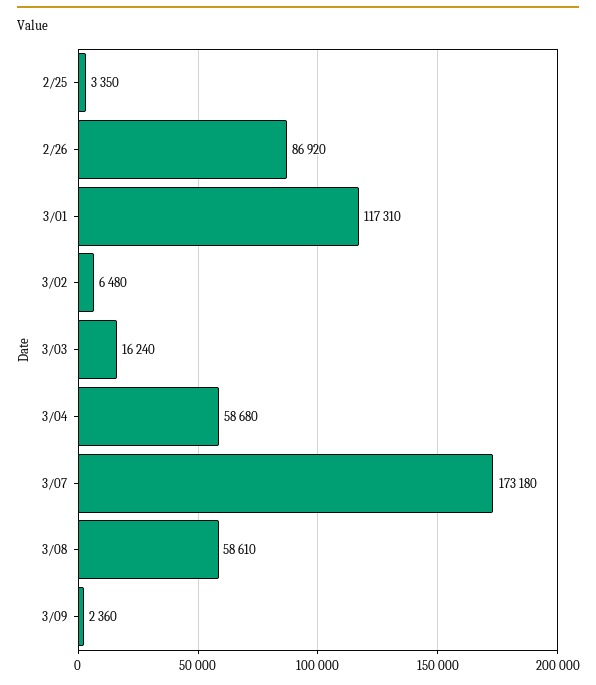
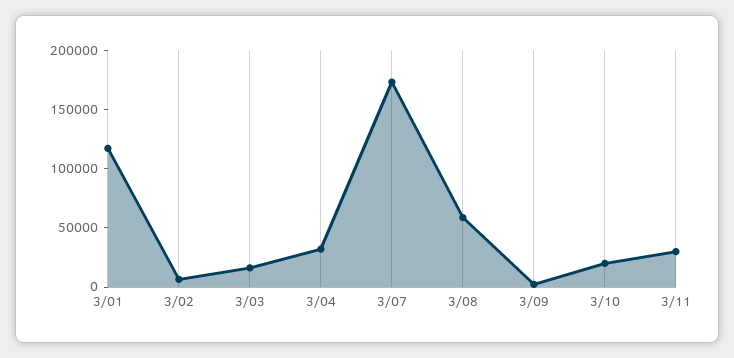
2/25: 3350 -> none
2/26: 86920 -> none
3/04: 58680 -> 30000
3/10: none -> 20000
3/11: none -> 30000

